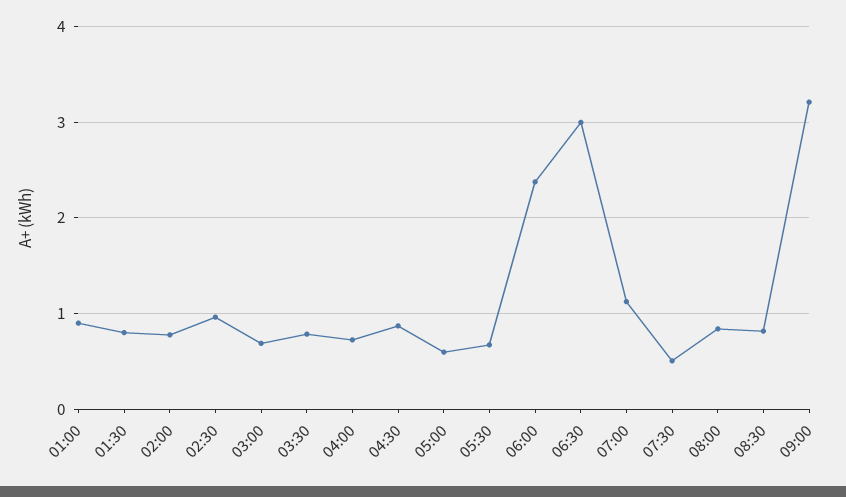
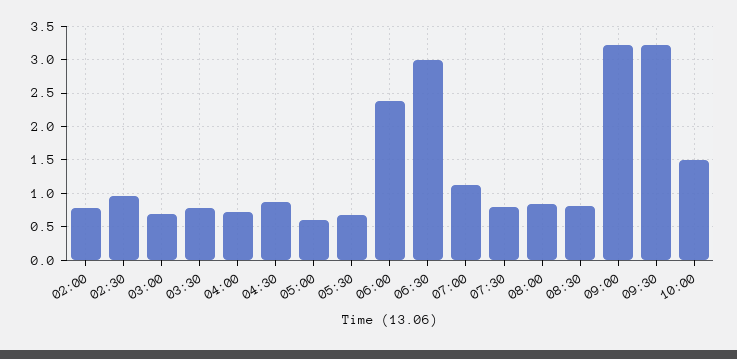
01:00: 0.9 -> none
01:30: 0.8 -> none
07:30: 0.5 -> 0.8
09:30: none -> 3.2
10:00: none -> 1.5

